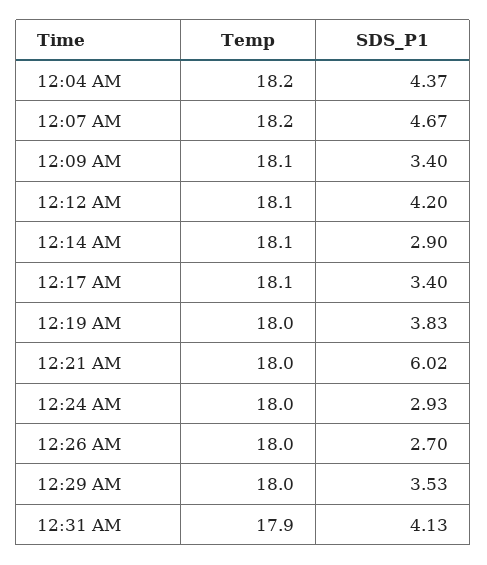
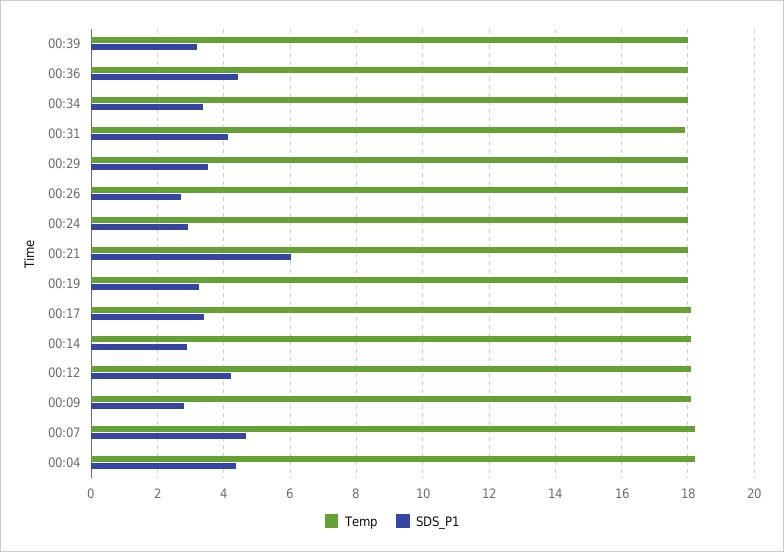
SDS_P1, 12:09 AM: 3.4 -> 2.8
SDS_P1, 12:19 AM: 3.83 -> 3.2
Temp, 00:39: none -> 18
SDS_P1, 00:39: none -> 3.2
Temp, 00:36: none -> 18
SDS_P1, 00:36: none -> 4.4
Temp, 00:34: none -> 18
SDS_P1, 00:34: none -> 3.4

